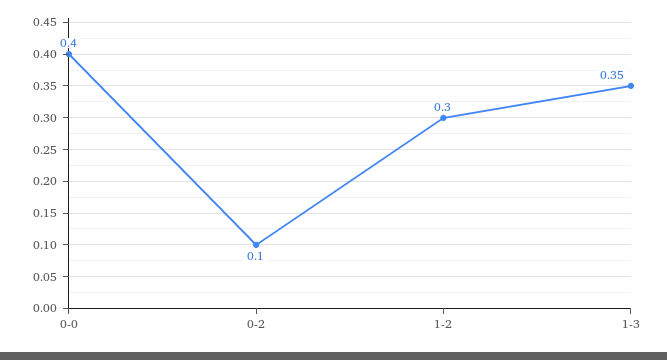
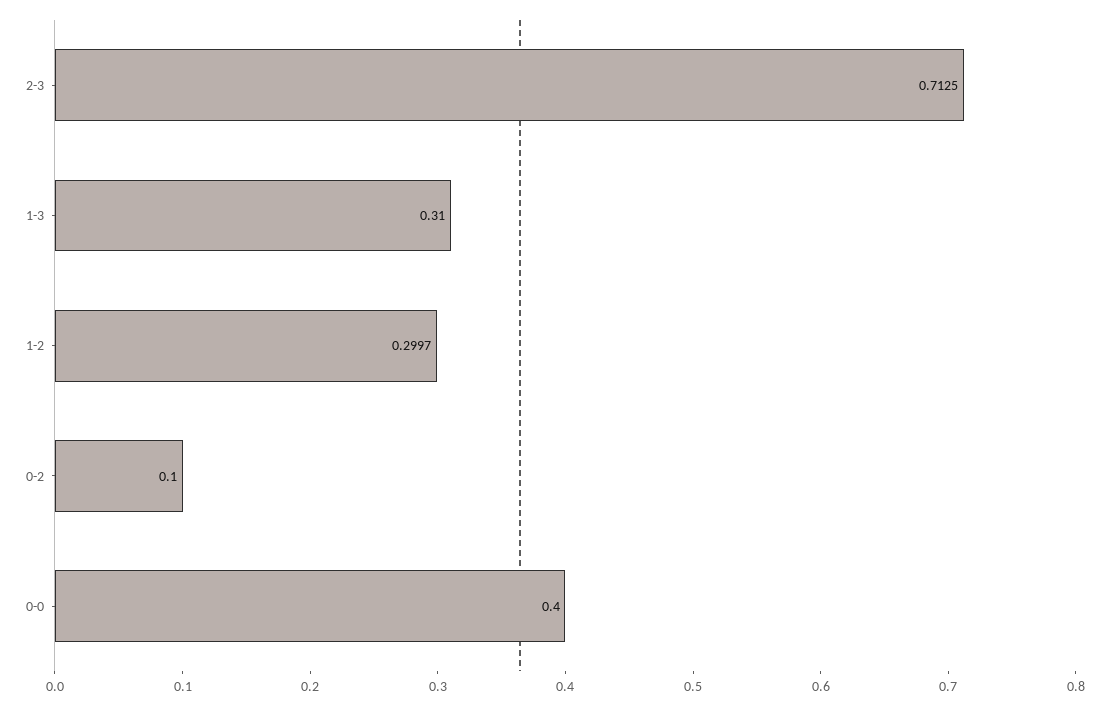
1-2: 0.3 -> 0.2997
1-3: 0.35 -> 0.31
2-3: none -> 0.7125

